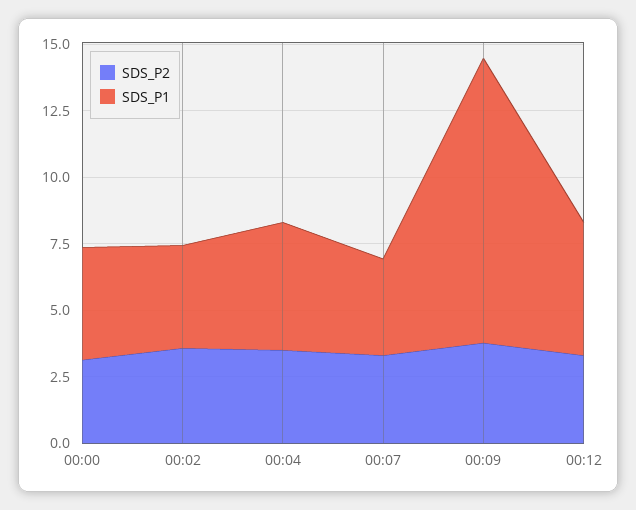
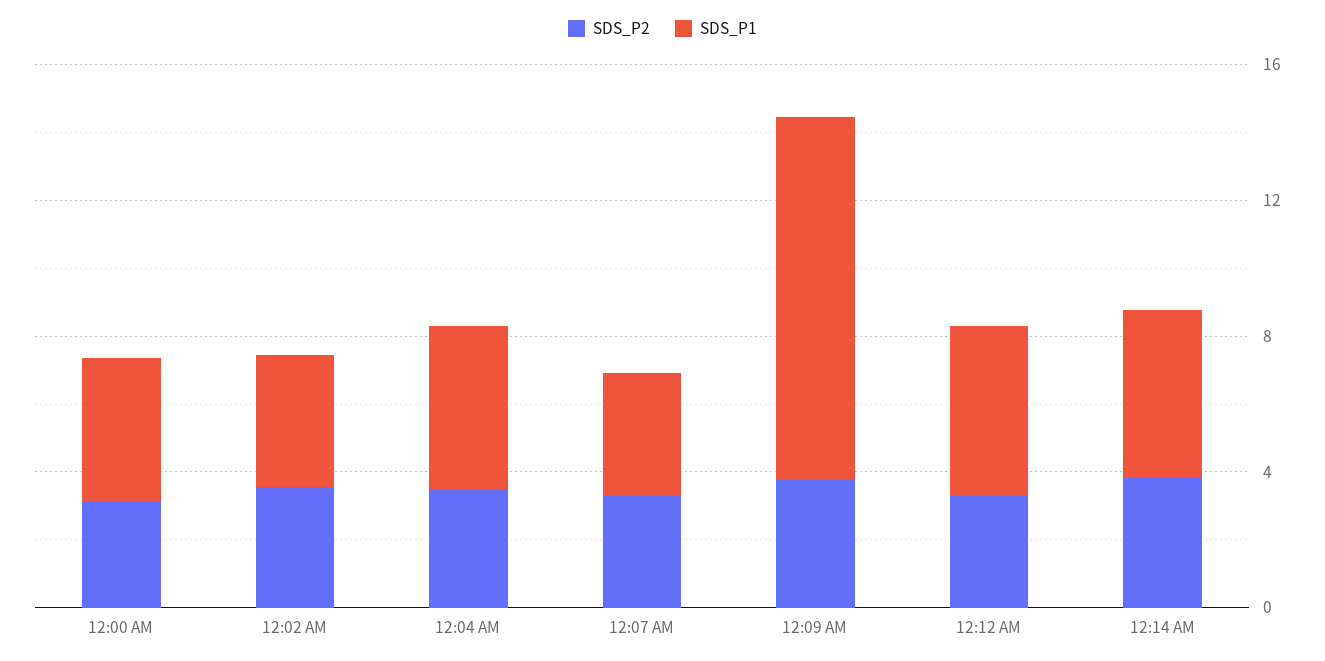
SDS_P2, 12:14 AM: none -> 4
SDS_P1, 12:14 AM: none -> 5

